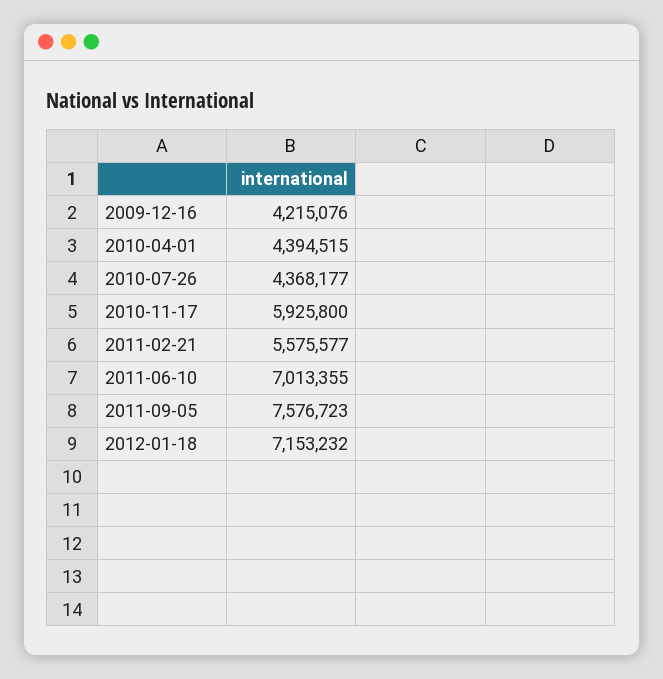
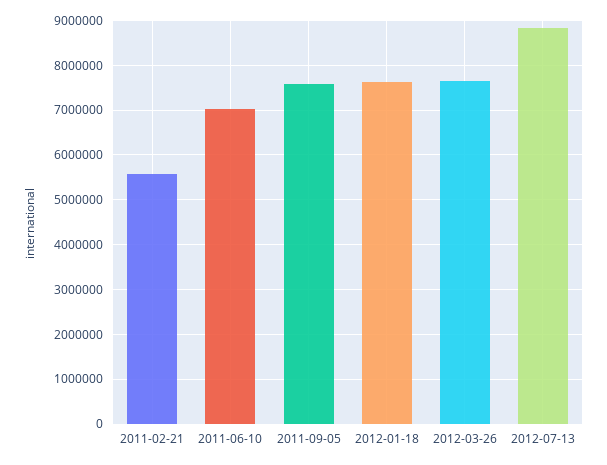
2009-12-16: 4215076 -> none
2010-04-01: 4394515 -> none
2010-07-26: 4368177 -> none
2010-11-17: 5925800 -> none
2012-01-18: 7153232 -> 7600000
2012-03-26: none -> 7600000
2012-07-13: none -> 8800000

